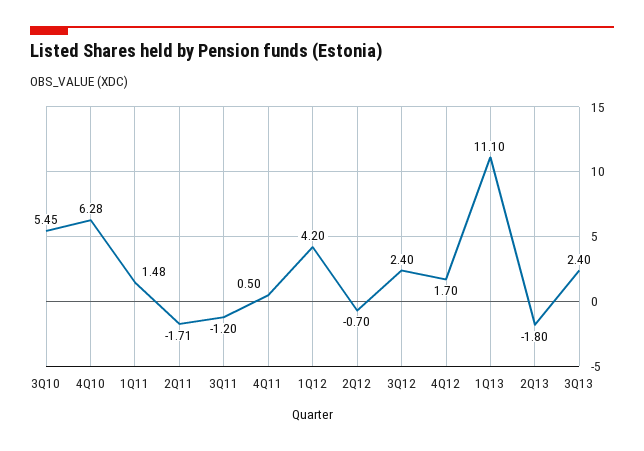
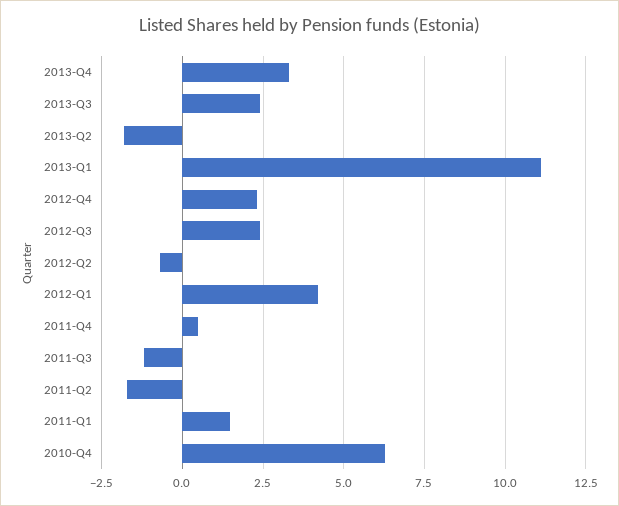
3Q10: 5.45 -> none
4Q12: 1.7 -> 2.25
2013-Q4: none -> 3.25

